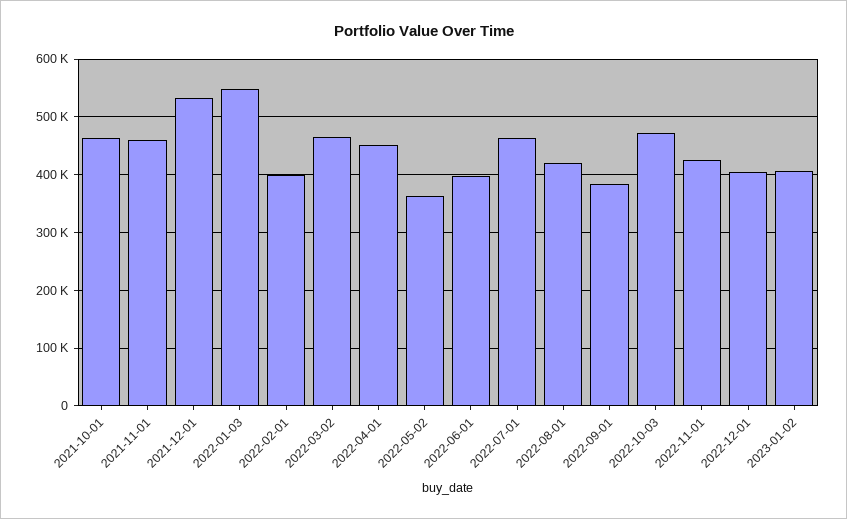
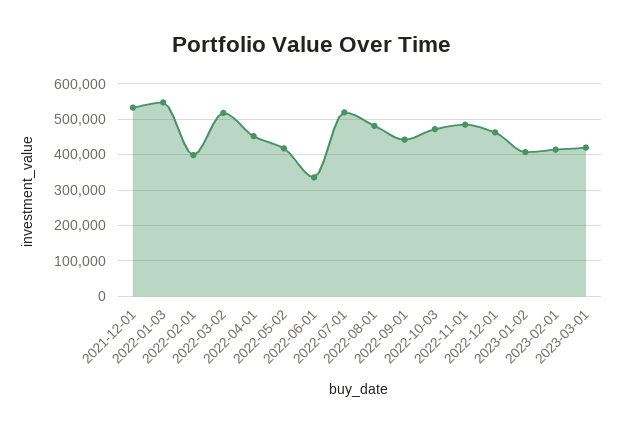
2021-10-01: 460000 -> none
2021-11-01: 460000 -> none
2022-03-02: 460000 -> 520000
2022-05-02: 360000 -> 420000
2022-06-01: 400000 -> 340000
2022-07-01: 460000 -> 520000
2022-08-01: 420000 -> 480000
2022-09-01: 380000 -> 440000
2022-11-01: 420000 -> 480000
2022-12-01: 400000 -> 460000
2023-02-01: none -> 420000
2023-03-01: none -> 420000

